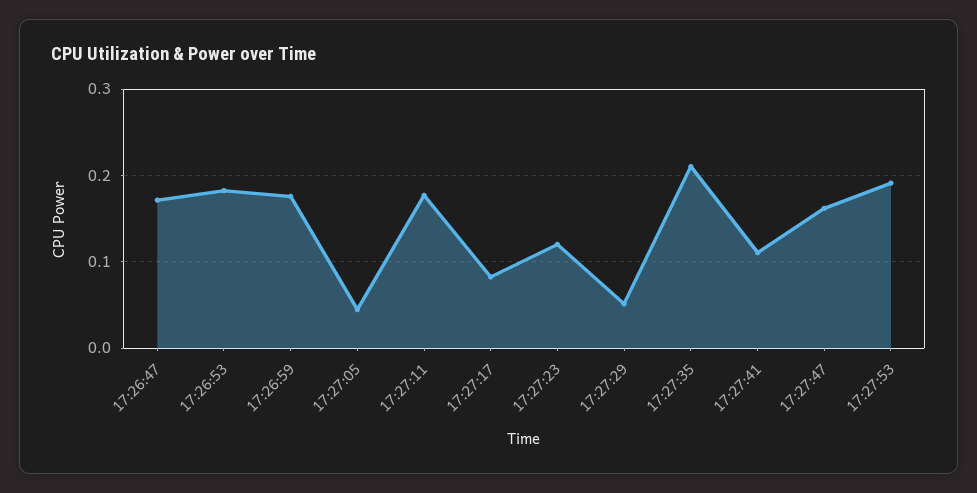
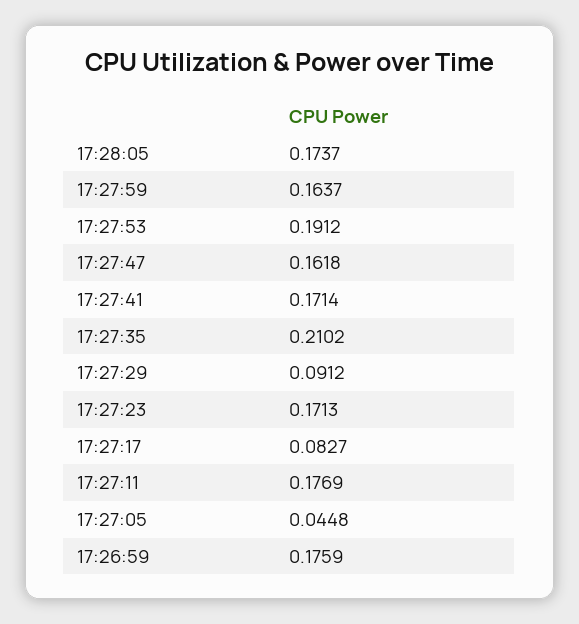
17:26:47: 0.17 -> none
17:26:53: 0.18 -> none
17:27:23: 0.12 -> 0.1713
17:27:29: 0.05 -> 0.0912
17:27:41: 0.11 -> 0.1714
17:28:05: none -> 0.1737
17:27:59: none -> 0.1637

